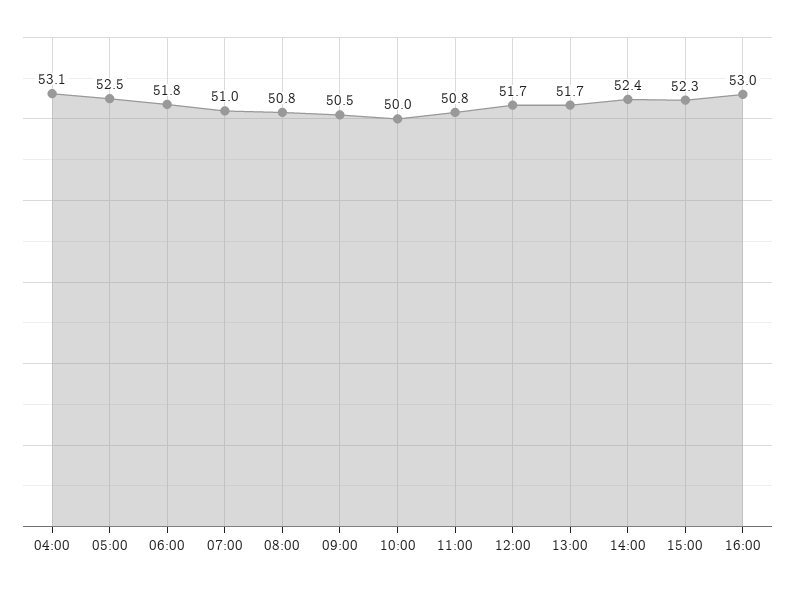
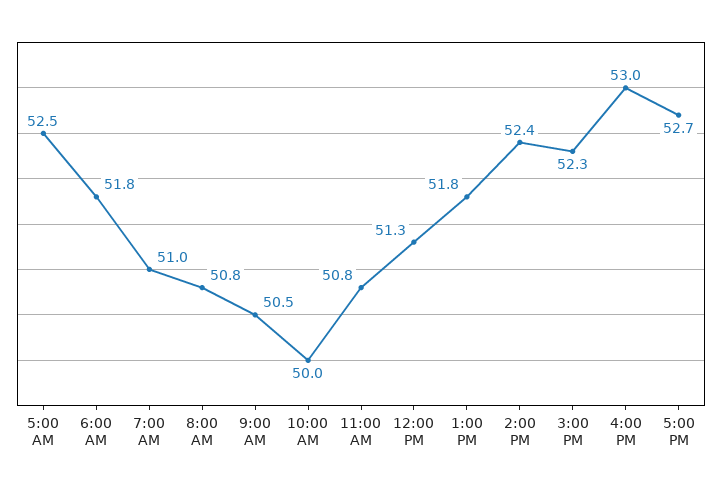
04:00: 53.1 -> none
12:00: 51.7 -> 51.3
13:00: 51.7 -> 51.8
5:00 PM: none -> 52.7

